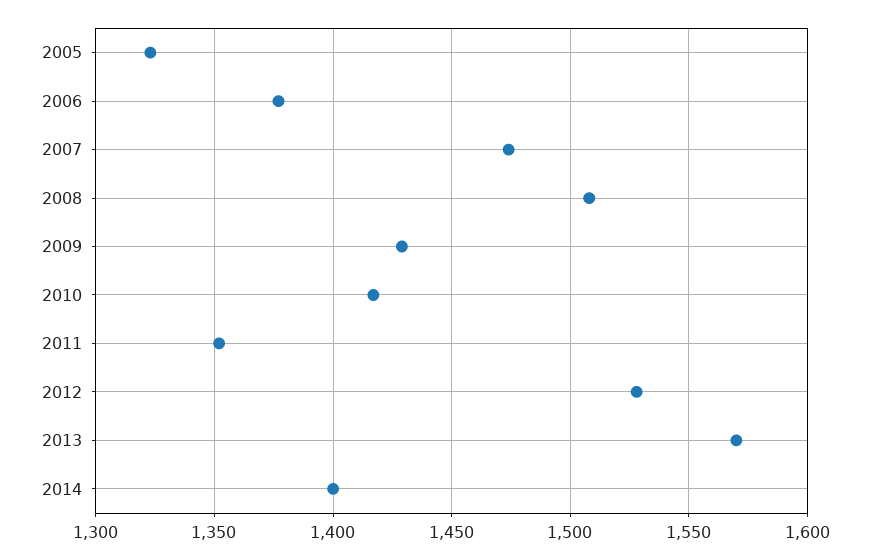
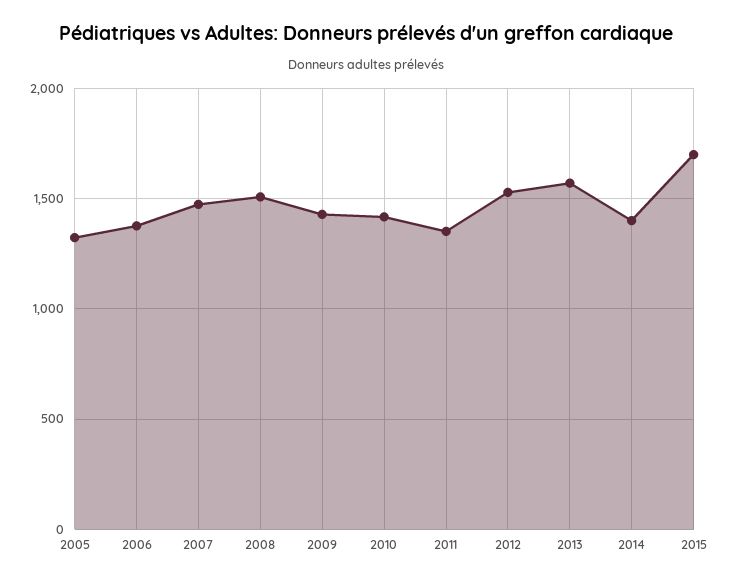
2015: none -> 1700

